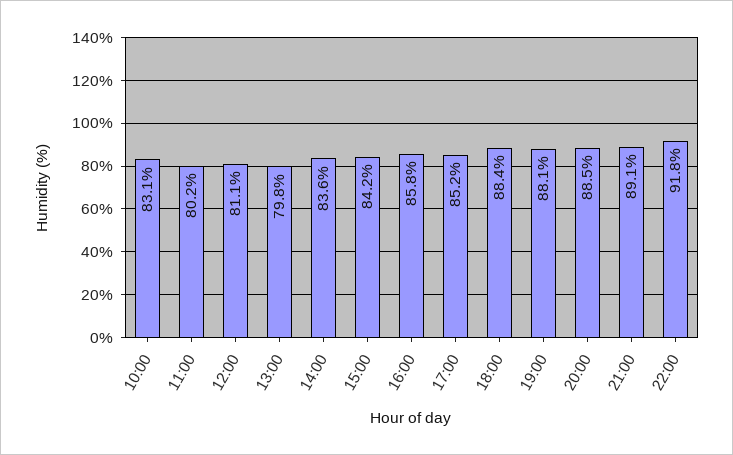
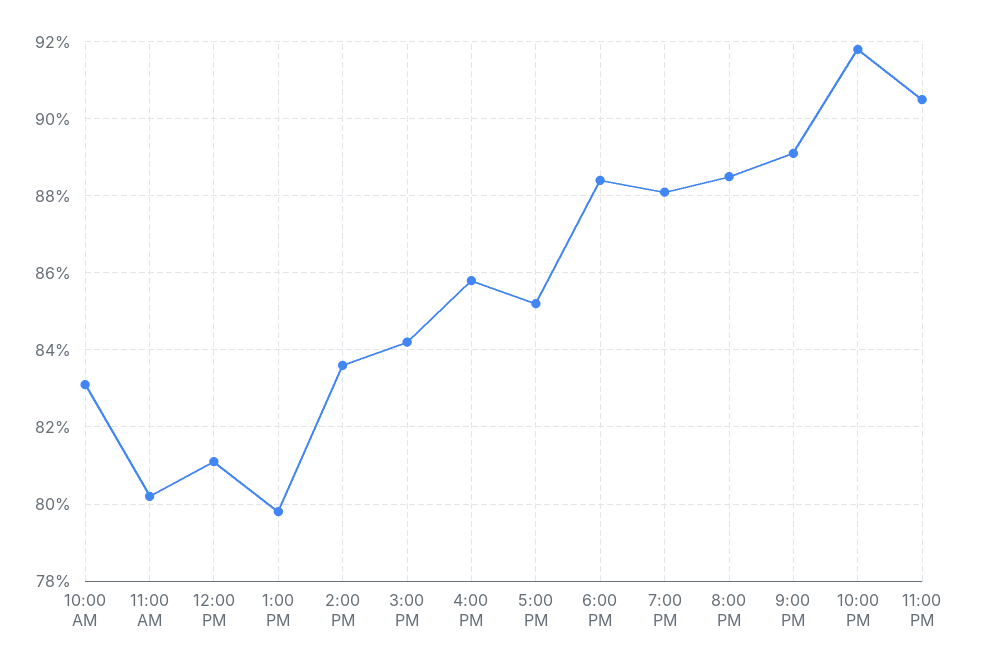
11:00 PM: none -> 90.5

